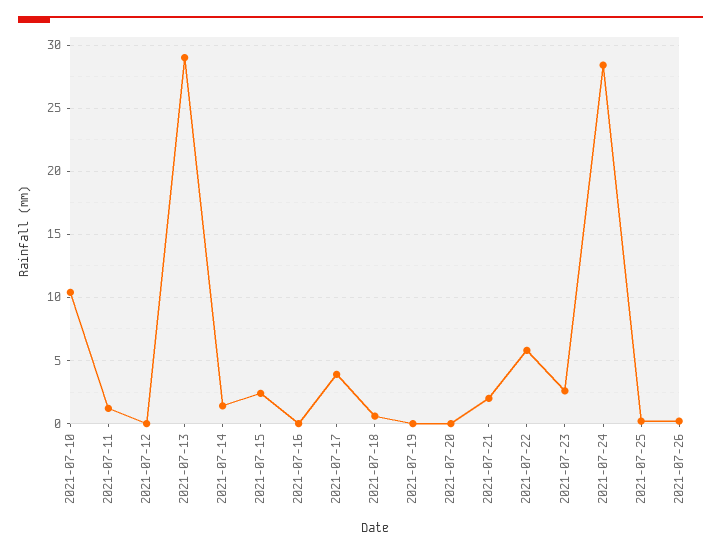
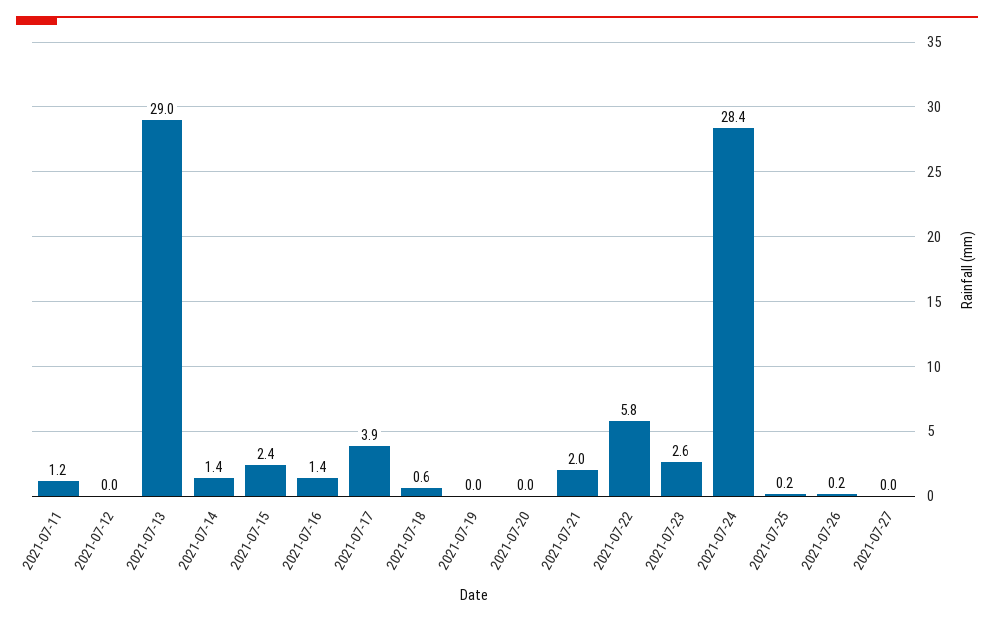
2021-07-10: 10.5 -> none
2021-07-16: 0 -> 1.4
2021-07-27: none -> 0

